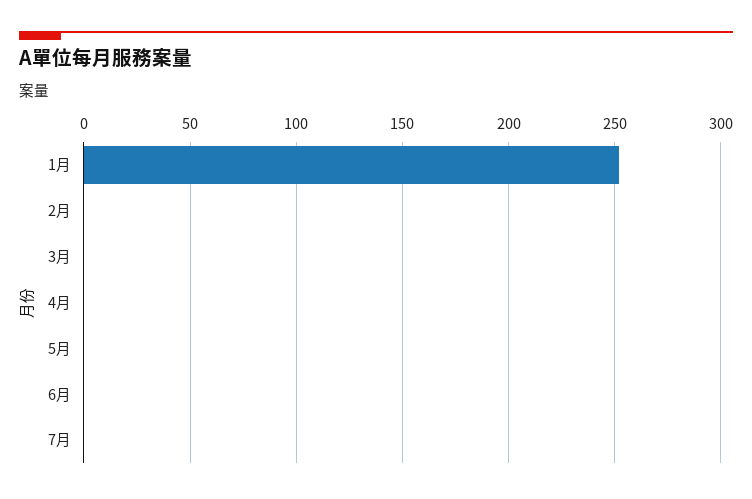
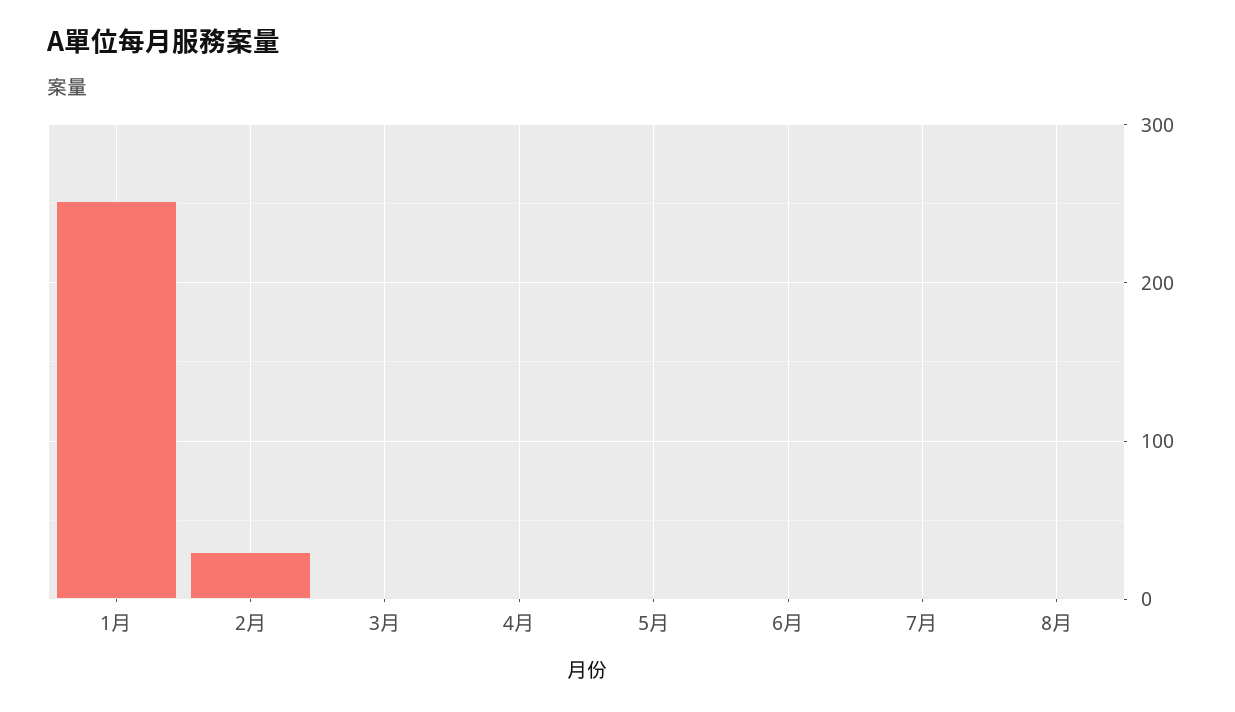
2月: 0 -> 30
8月: none -> 0

